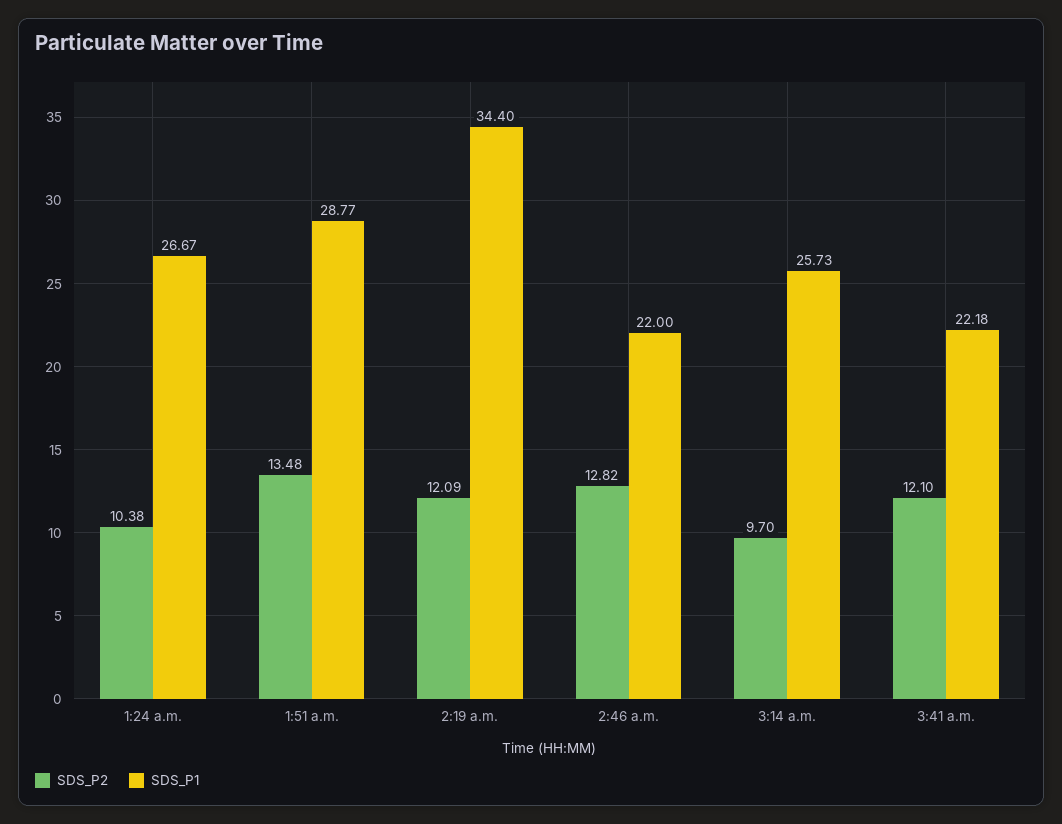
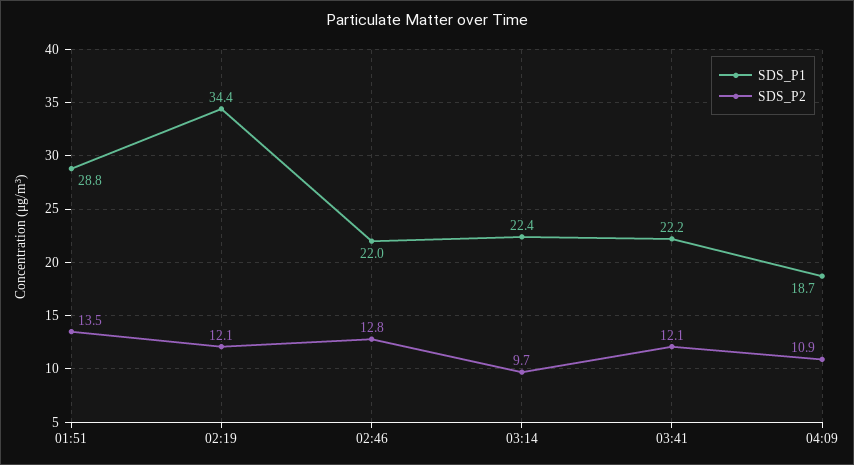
SDS_P2, 1:24 a.m.: 10.38 -> none
SDS_P1, 1:24 a.m.: 26.67 -> none
SDS_P1, 3:14 a.m.: 25.73 -> 22.4
SDS_P1, 04:09: none -> 18.7
SDS_P2, 04:09: none -> 10.9

